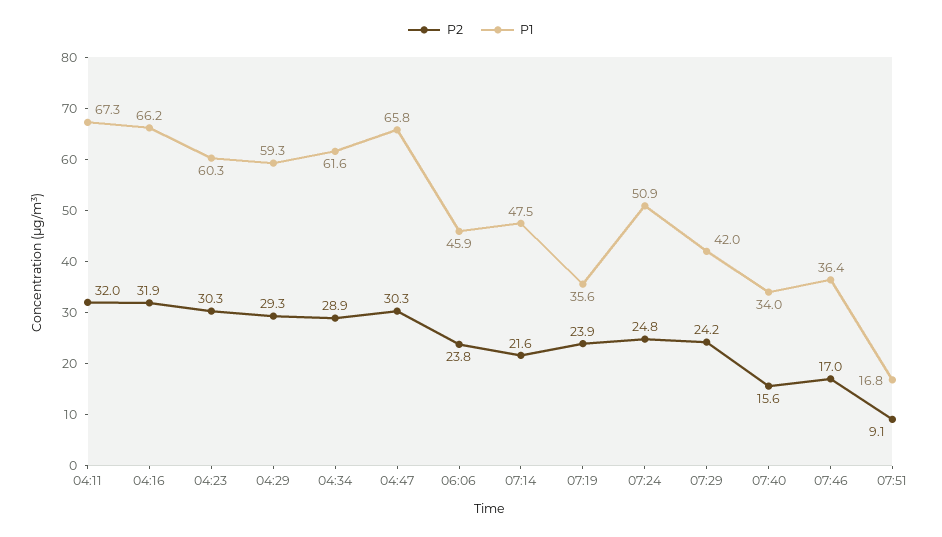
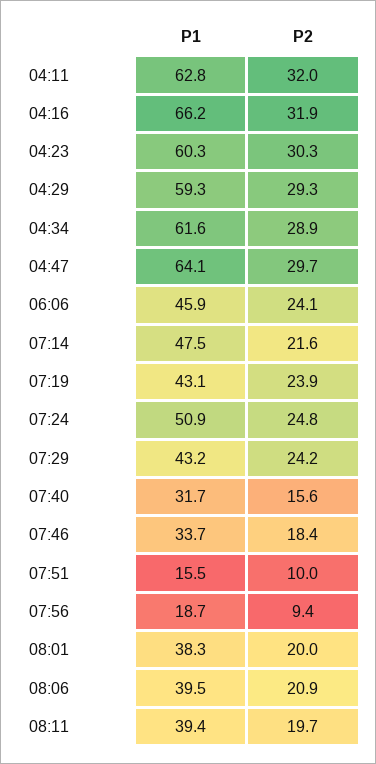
P1, 04:11: 67.3 -> 62.8
P2, 04:47: 30.3 -> 29.7
P1, 04:47: 65.8 -> 64.1
P2, 06:06: 23.8 -> 24.1
P1, 07:19: 35.6 -> 43.1
P1, 07:29: 42 -> 43.2
P1, 07:40: 34 -> 31.7
P2, 07:46: 17 -> 18.4
P1, 07:46: 36.4 -> 33.7
P2, 07:51: 9.1 -> 10
P1, 07:51: 16.8 -> 15.5
P1, 07:56: none -> 18.7
P2, 07:56: none -> 9.4
P1, 08:01: none -> 38.3
P2, 08:01: none -> 20
P1, 08:06: none -> 39.5
P2, 08:06: none -> 20.9
P1, 08:11: none -> 39.4
P2, 08:11: none -> 19.7

